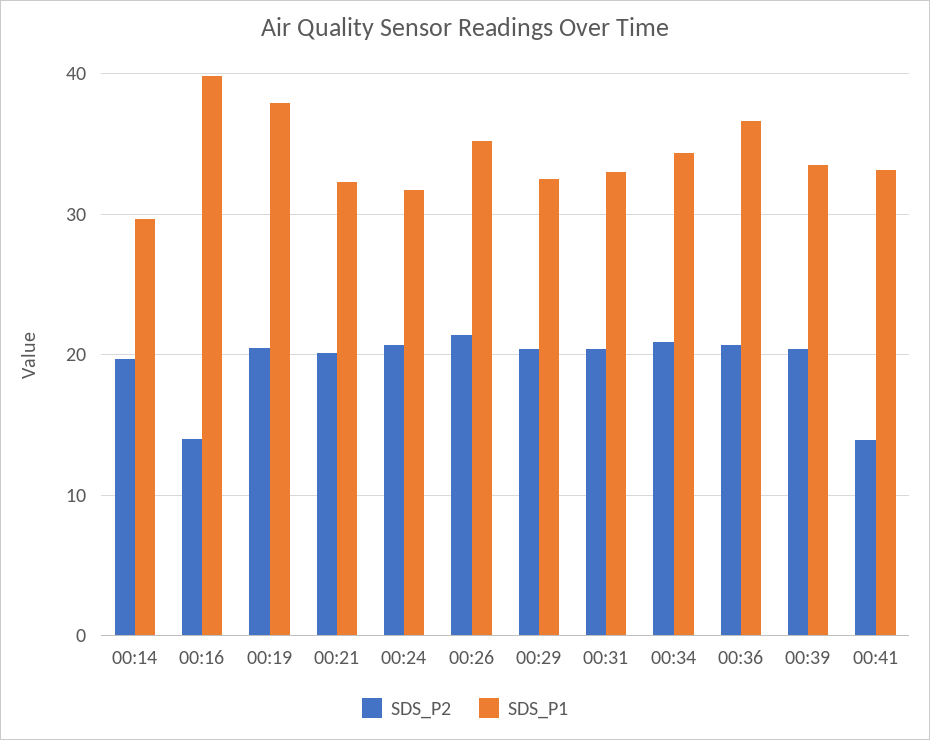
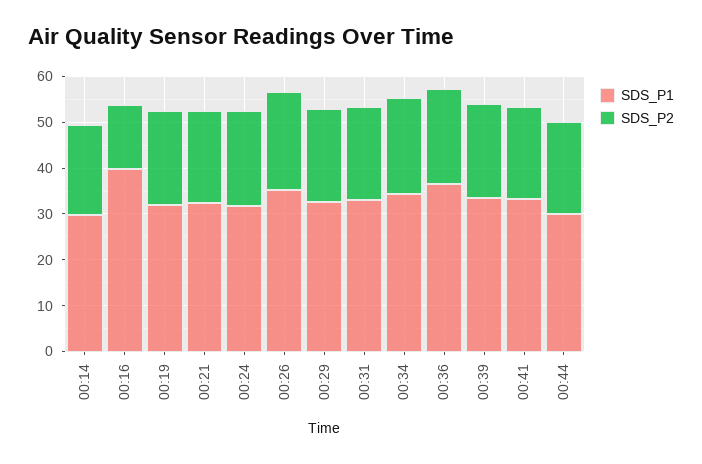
SDS_P1, 00:19: 38 -> 32
SDS_P2, 00:41: 14 -> 20
SDS_P1, 00:44: none -> 30
SDS_P2, 00:44: none -> 20

